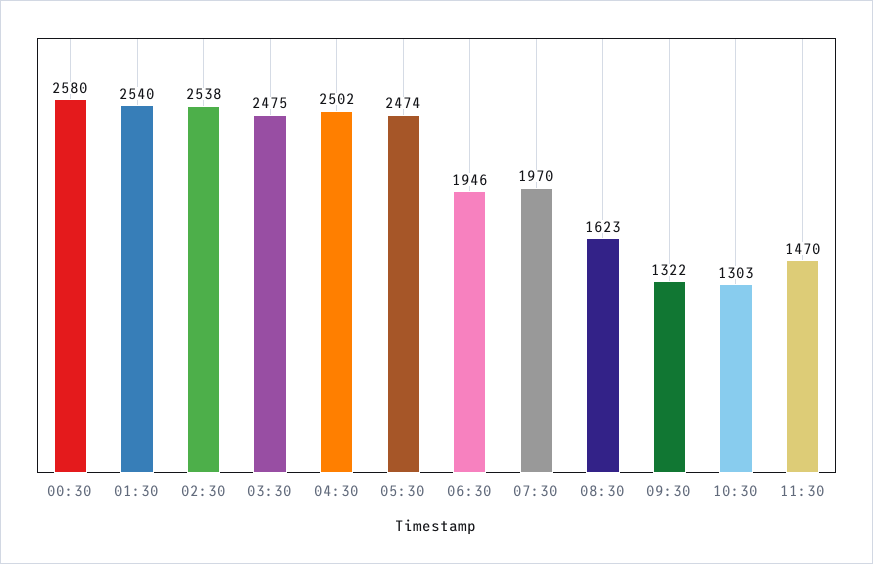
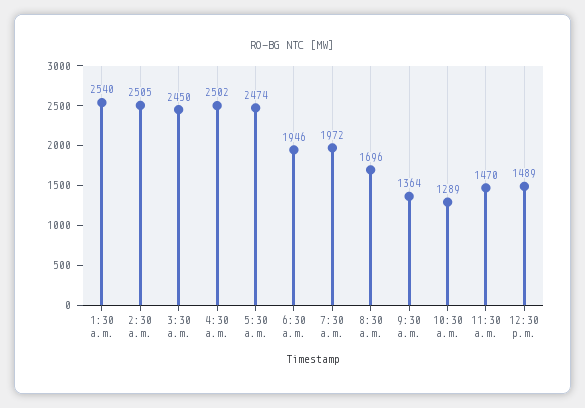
00:30: 2580 -> none
02:30: 2538 -> 2505
03:30: 2475 -> 2450
07:30: 1970 -> 1972
08:30: 1623 -> 1696
09:30: 1322 -> 1364
10:30: 1303 -> 1289
12:30 p.m.: none -> 1489

